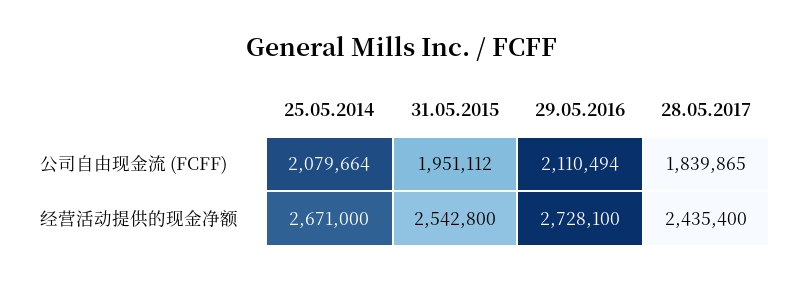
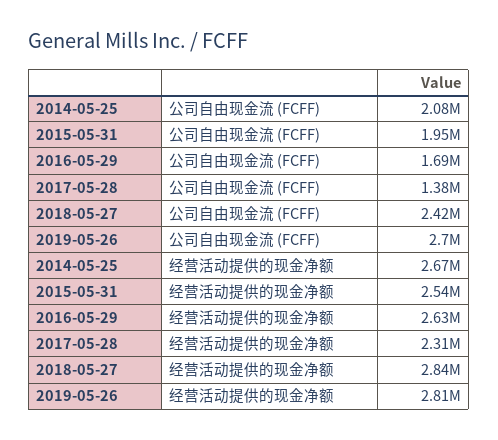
29.05.2016, 公司自由现金流 (FCFF): 2110494 -> 1690000
28.05.2017, 公司自由现金流 (FCFF): 1839865 -> 1380000
29.05.2016, 经营活动提供的现金净额: 2728100 -> 2630000
28.05.2017, 经营活动提供的现金净额: 2435400 -> 2310000
2018-05-27, 公司自由现金流 (FCFF): none -> 2420000
2019-05-26, 公司自由现金流 (FCFF): none -> 2700000
2018-05-27, 经营活动提供的现金净额: none -> 2840000
2019-05-26, 经营活动提供的现金净额: none -> 2810000

